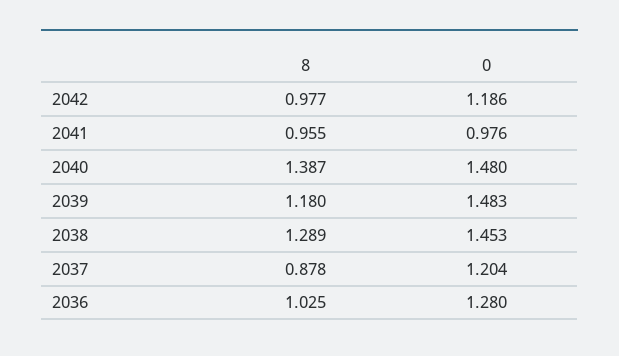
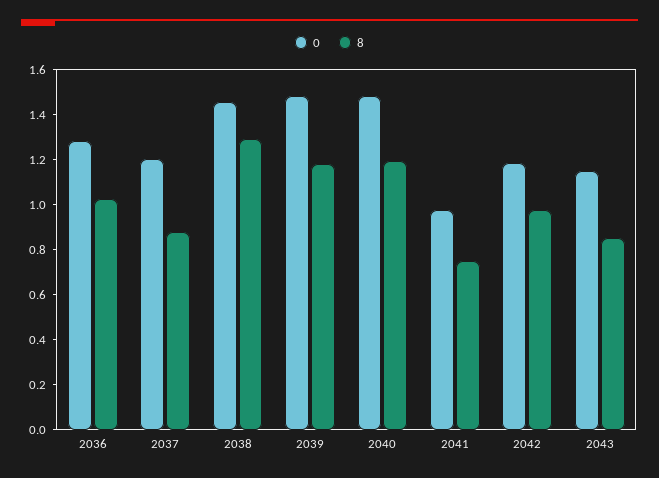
8, 2041: 0.955 -> 0.75
8, 2040: 1.387 -> 1.2
0, 2043: none -> 1.15
8, 2043: none -> 0.85

